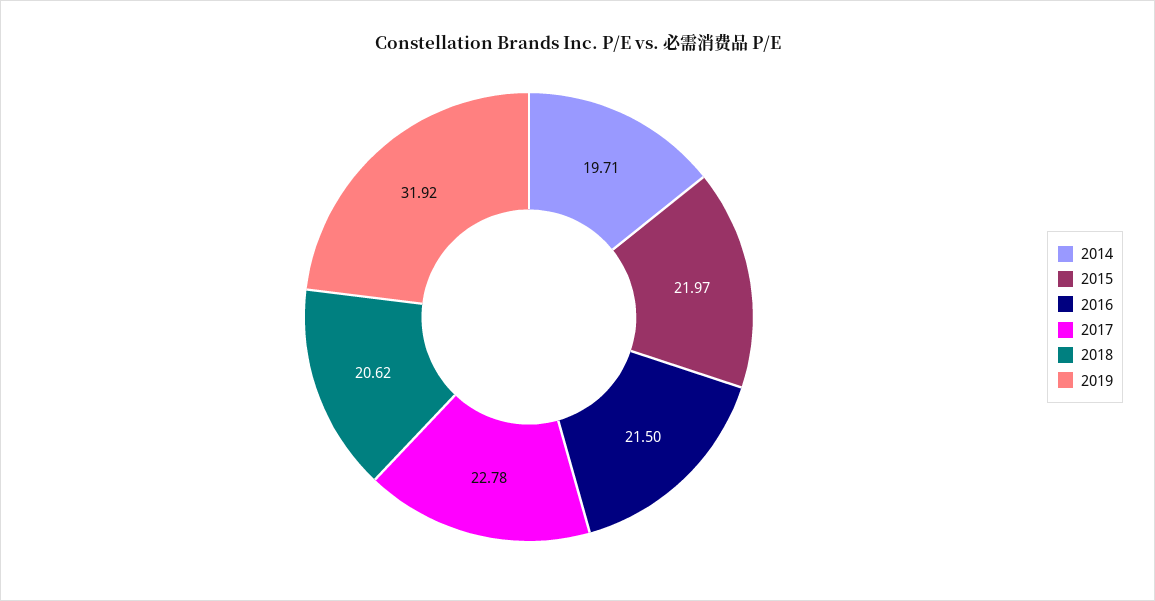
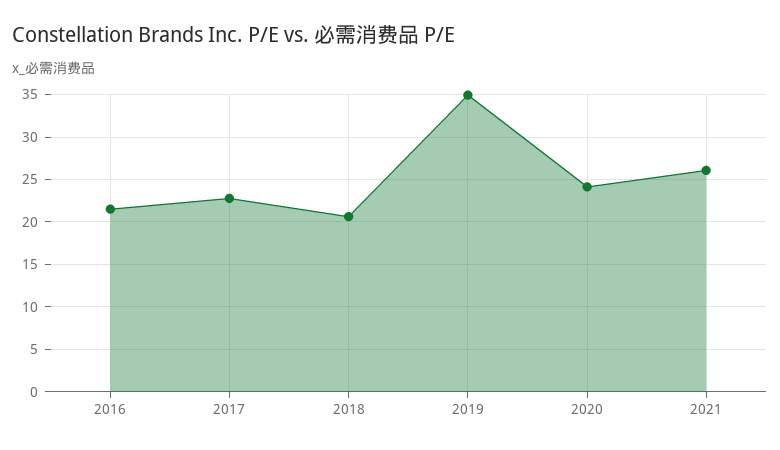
2014: 19.71 -> none
2015: 21.97 -> none
2019: 31.92 -> 35
2020: none -> 24
2021: none -> 26

